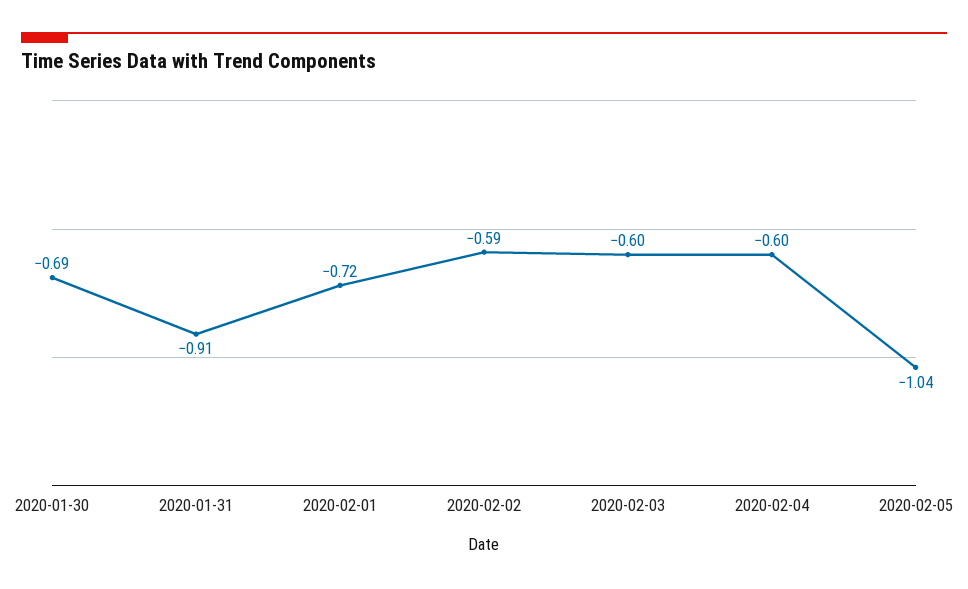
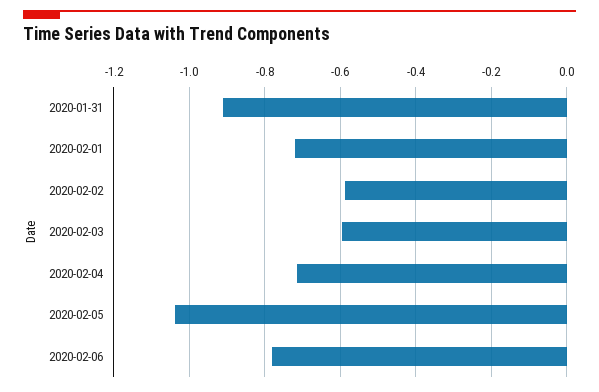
2020-01-30: -0.69 -> none
2020-02-04: -0.6 -> -0.72
2020-02-06: none -> -0.78

